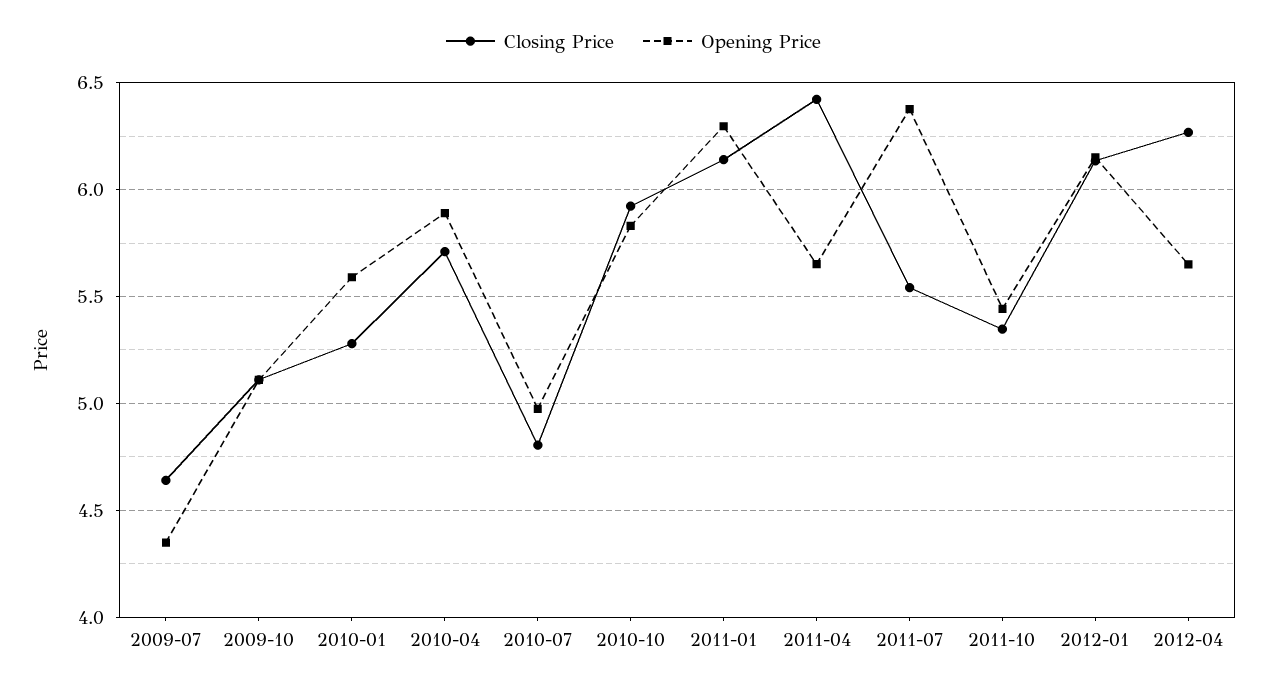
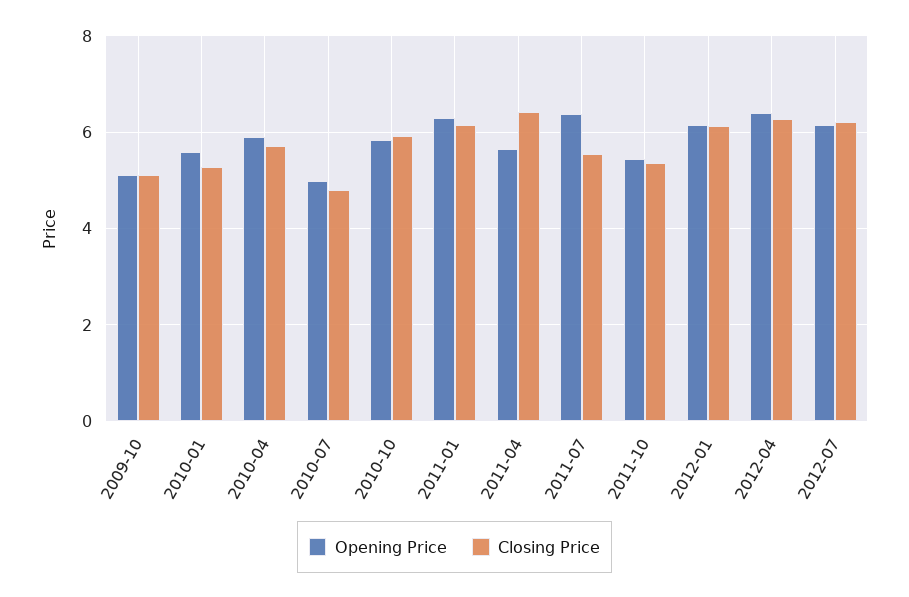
Closing Price, 2009-07: 4.65 -> none
Opening Price, 2009-07: 4.35 -> none
Opening Price, 2012-04: 5.65 -> 6.4
Opening Price, 2012-07: none -> 6.2
Closing Price, 2012-07: none -> 6.2

